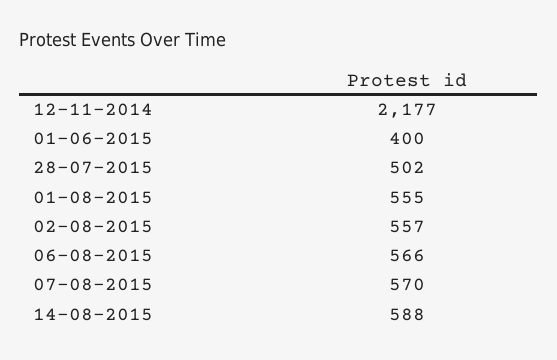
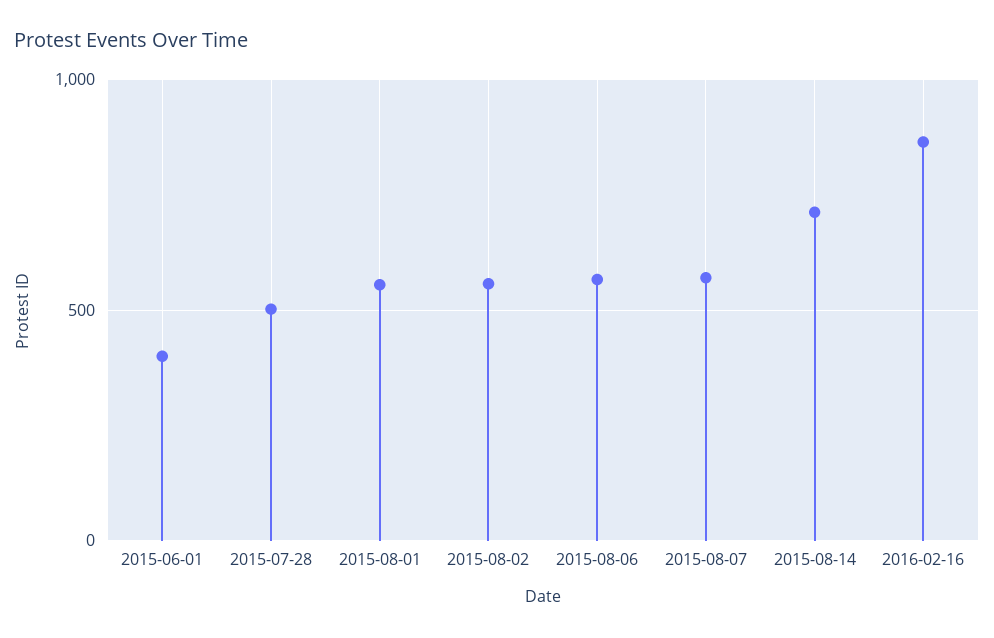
12-11-2014: 2177 -> none
14-08-2015: 588 -> 700
2016-02-16: none -> 850

